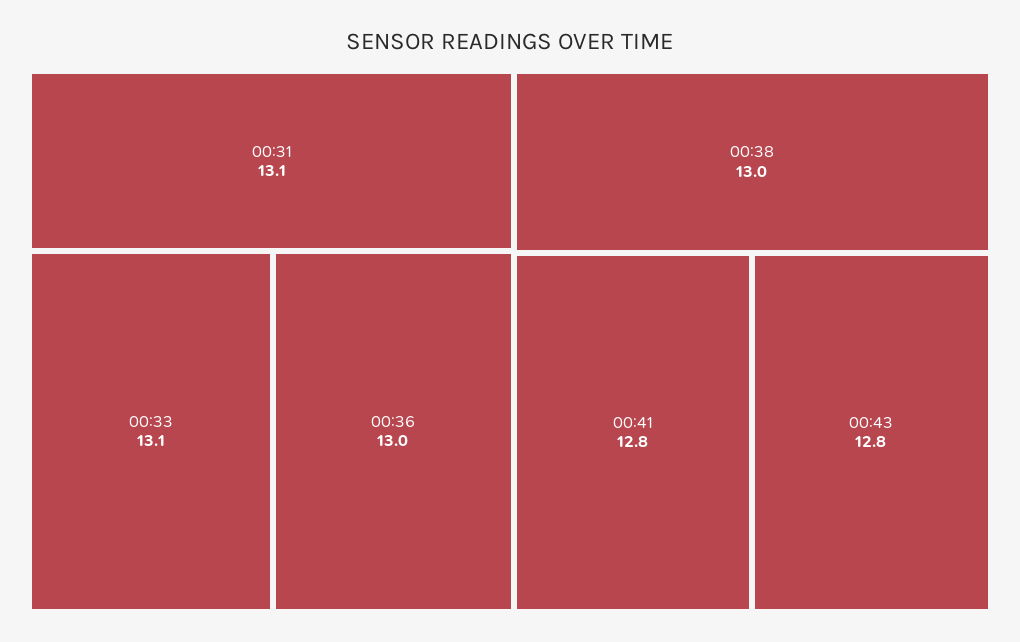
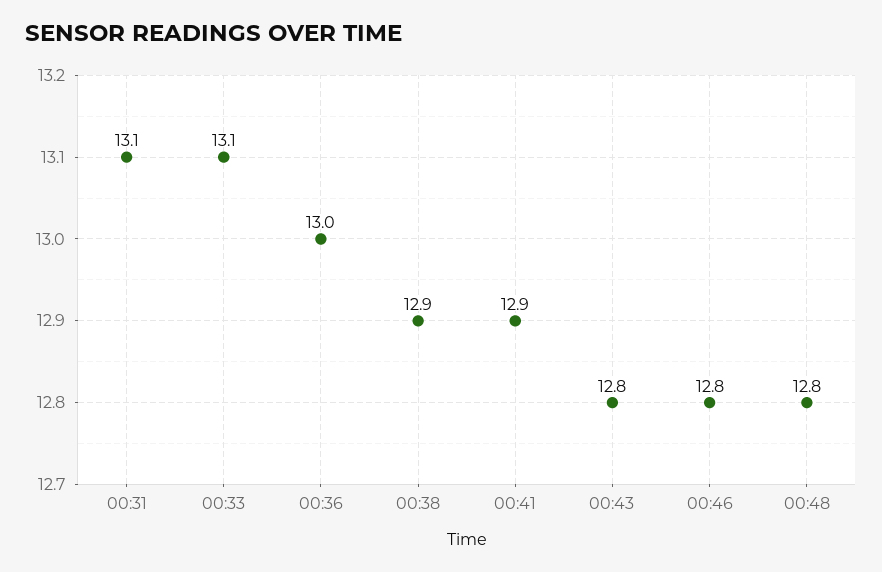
00:38: 13 -> 12.9
00:41: 12.8 -> 12.9
00:46: none -> 12.8
00:48: none -> 12.8

